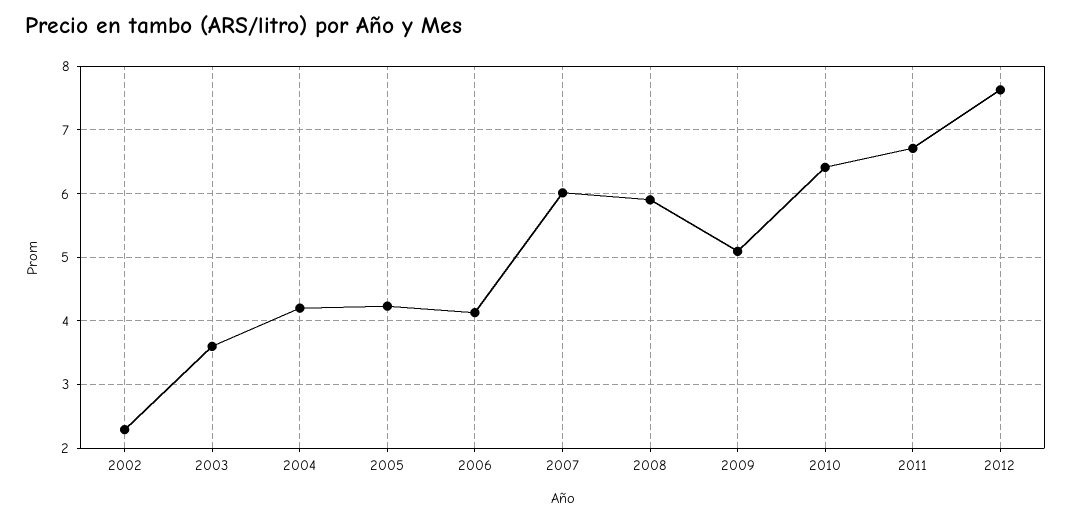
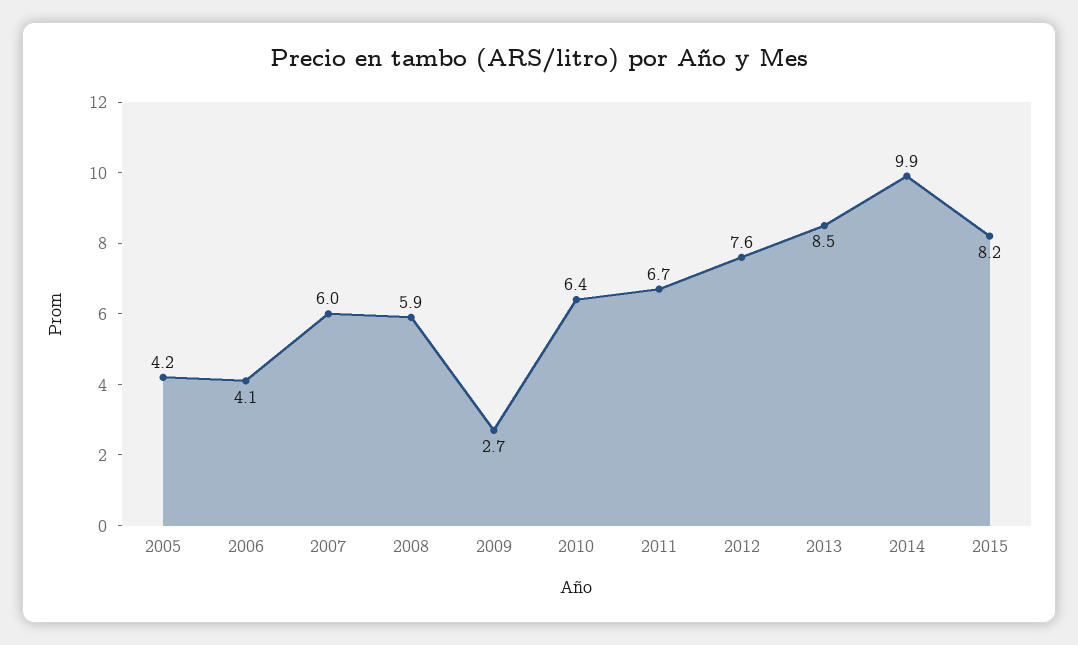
2002: 2.3 -> none
2003: 3.6 -> none
2004: 4.2 -> none
2009: 5.1 -> 2.7
2013: none -> 8.5
2014: none -> 9.9
2015: none -> 8.2

